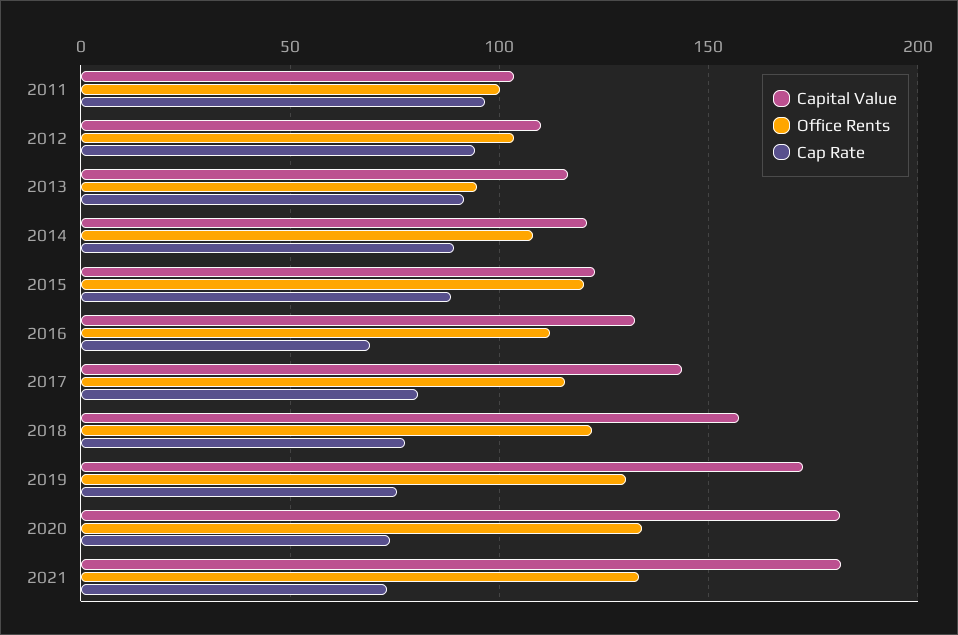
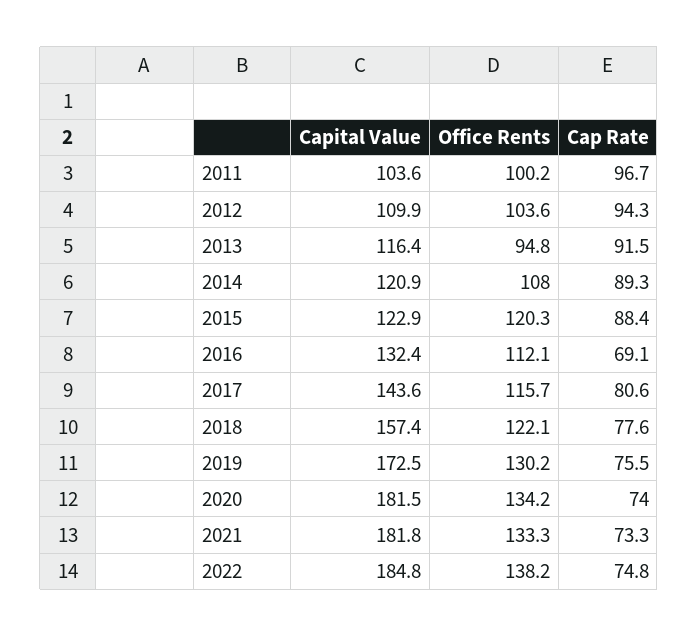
Capital Value, 2022: none -> 184.8
Office Rents, 2022: none -> 138.2
Cap Rate, 2022: none -> 74.8

